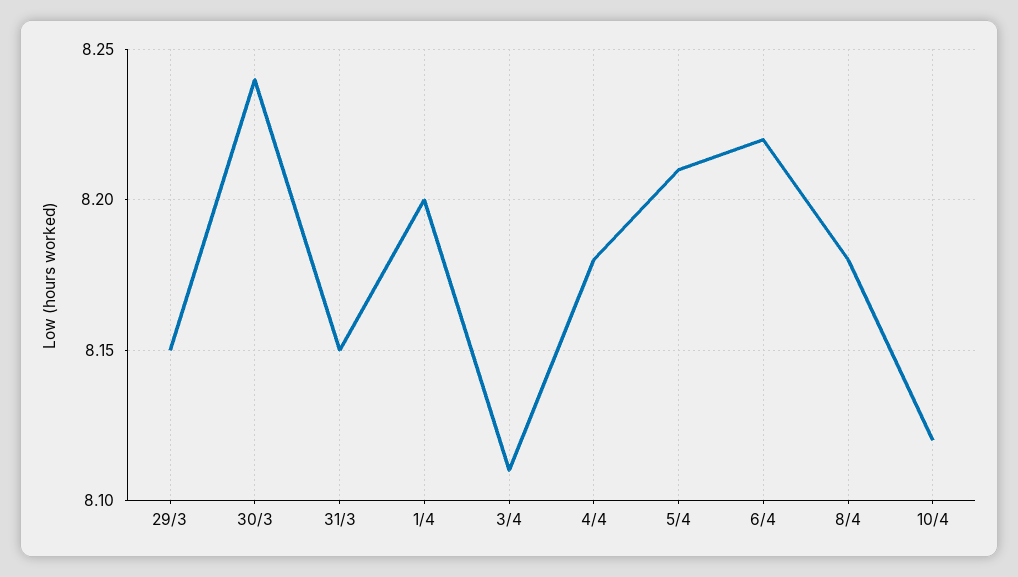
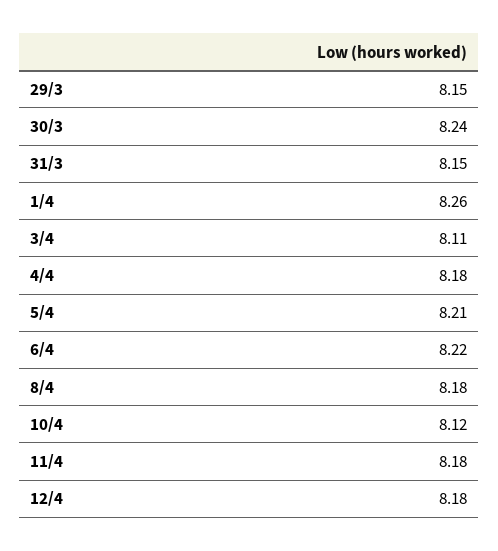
1/4: 8.2 -> 8.26
11/4: none -> 8.18
12/4: none -> 8.18

